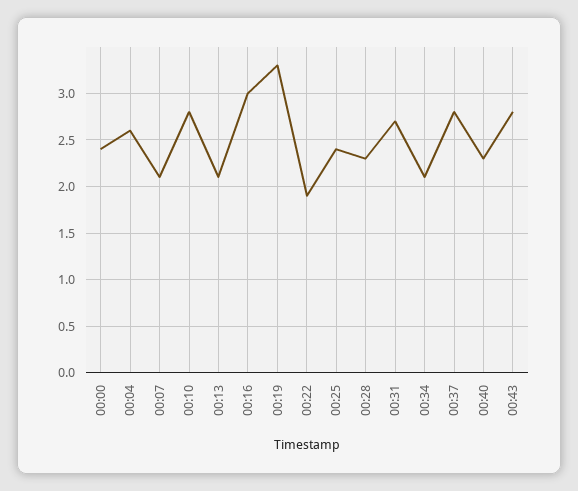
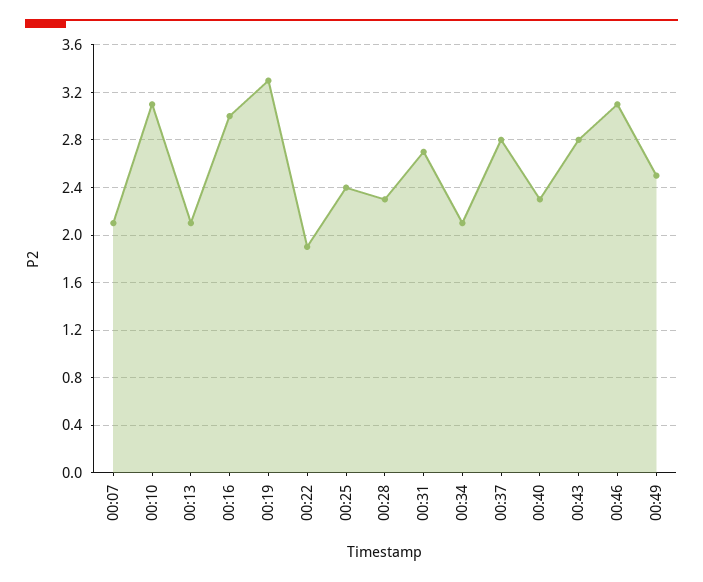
00:00: 2.4 -> none
00:04: 2.6 -> none
00:10: 2.8 -> 3.1
00:46: none -> 3.1
00:49: none -> 2.5

